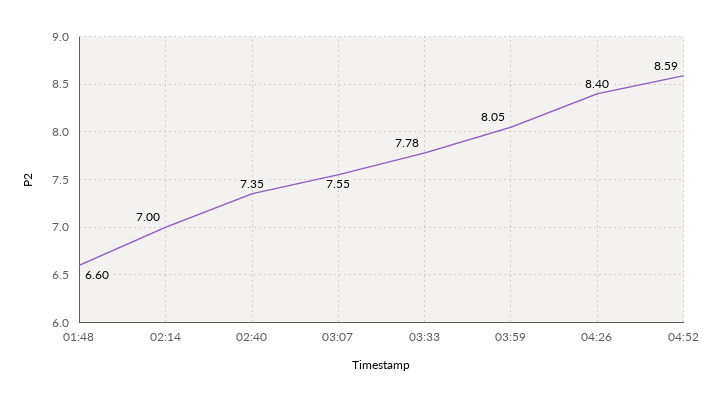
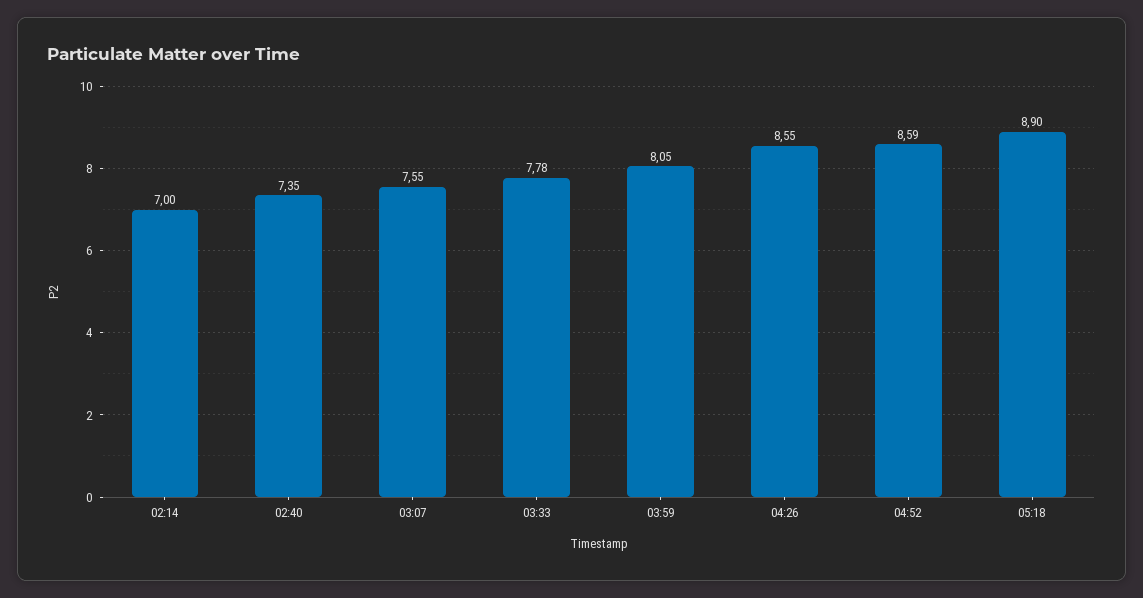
01:48: 6.6 -> none
04:26: 8.4 -> 8.55
05:18: none -> 8.9

